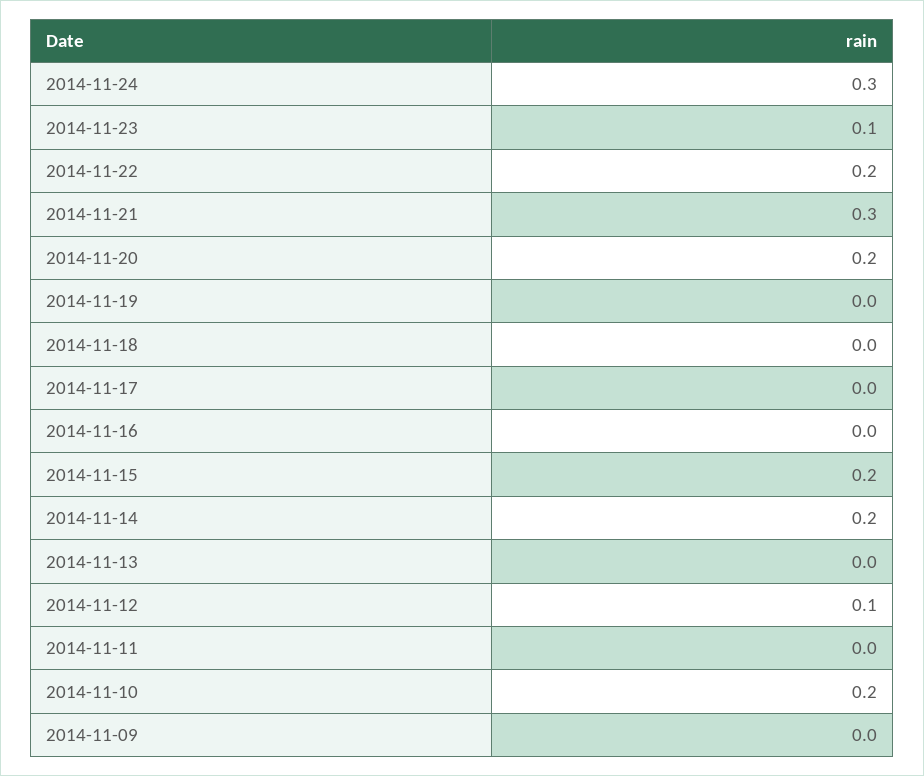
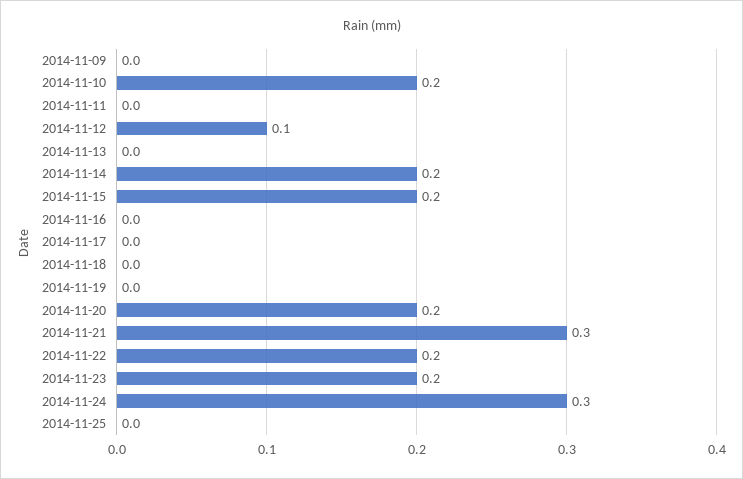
2014-11-23: 0.1 -> 0.2
2014-11-25: none -> 0

